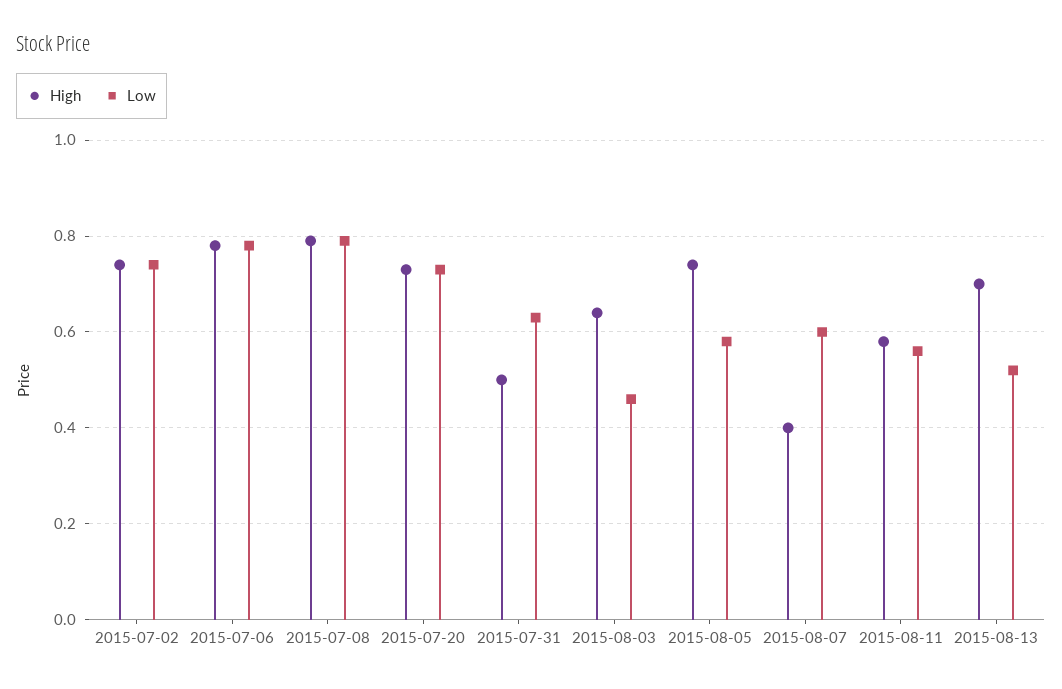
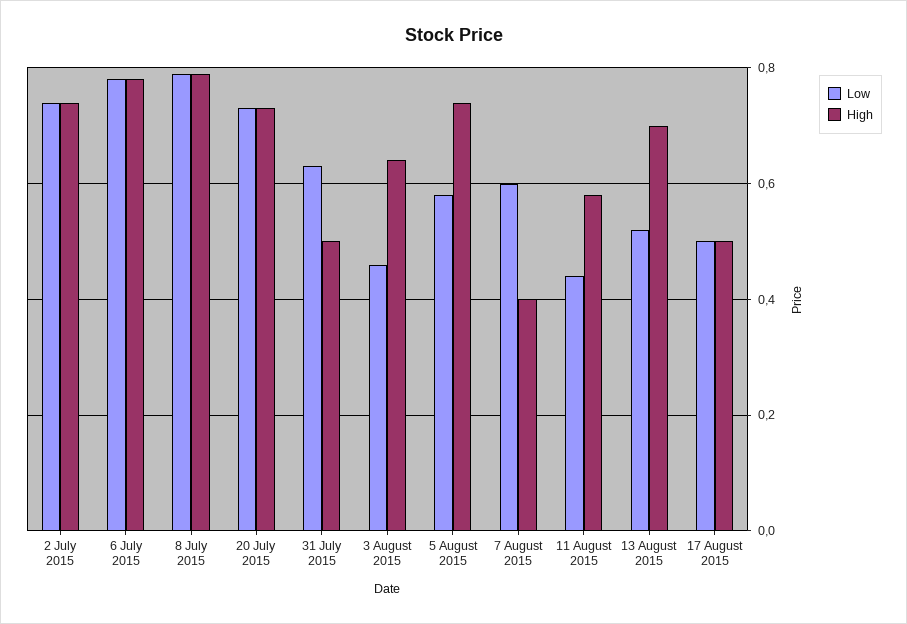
Low, 2015-08-11: 0.55 -> 0.45
Low, 17 August 2015: none -> 0.5
High, 17 August 2015: none -> 0.5

